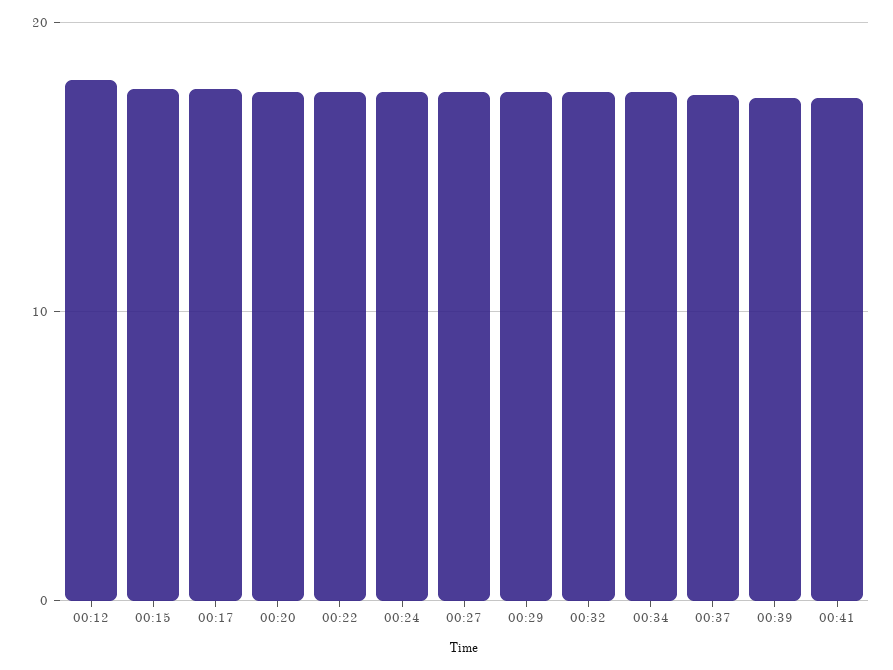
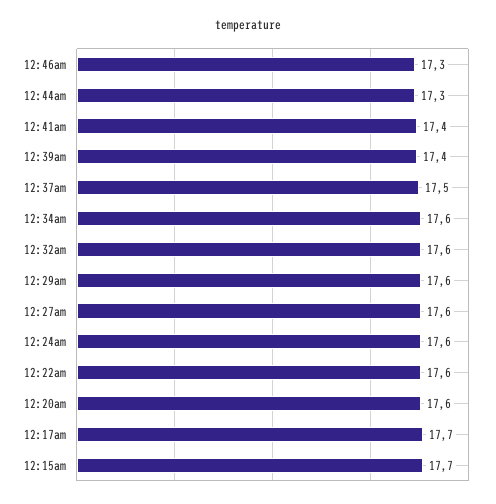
00:12: 18 -> none
12:46am: none -> 17.3
12:44am: none -> 17.3

